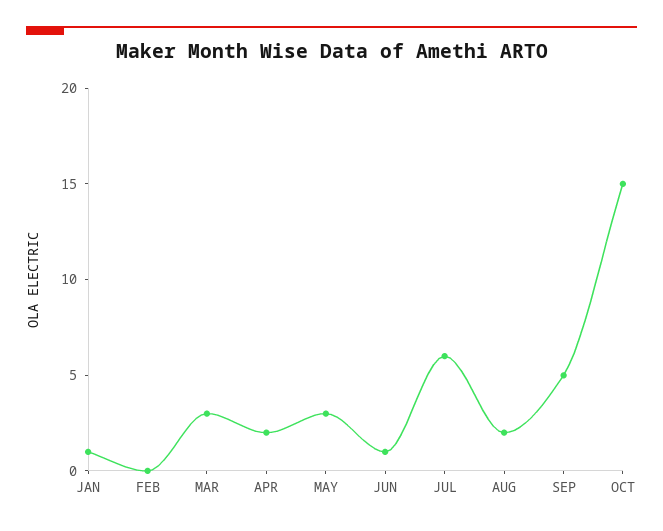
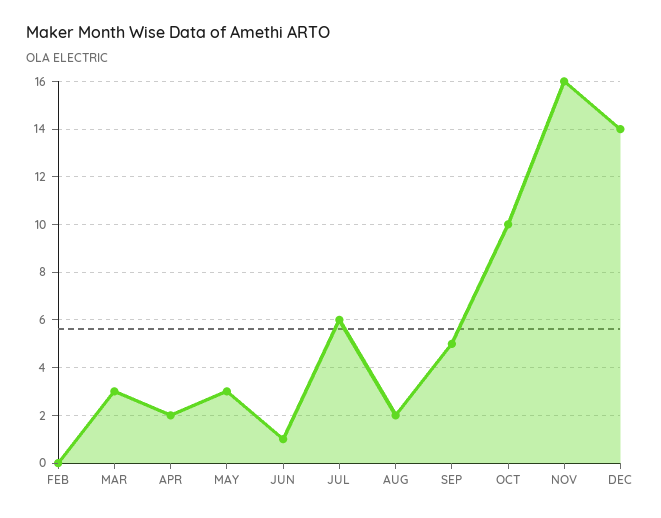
JAN: 1 -> none
OCT: 15 -> 10
NOV: none -> 16
DEC: none -> 14

